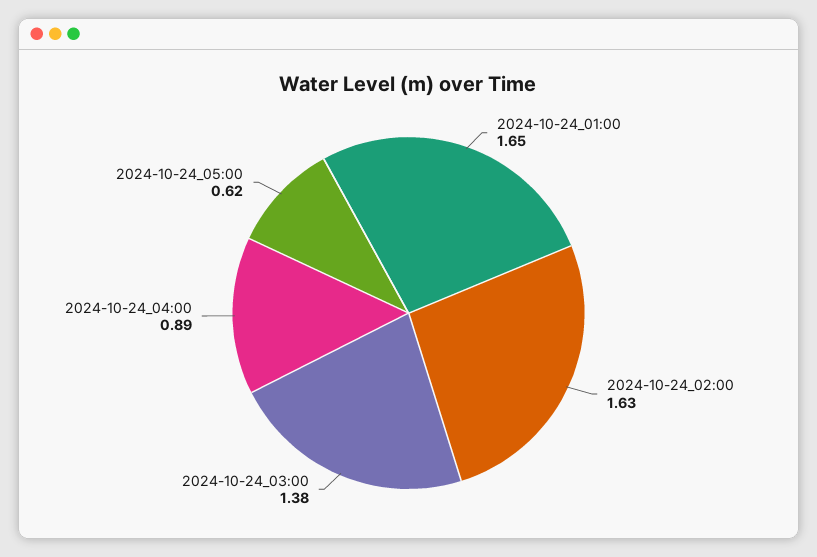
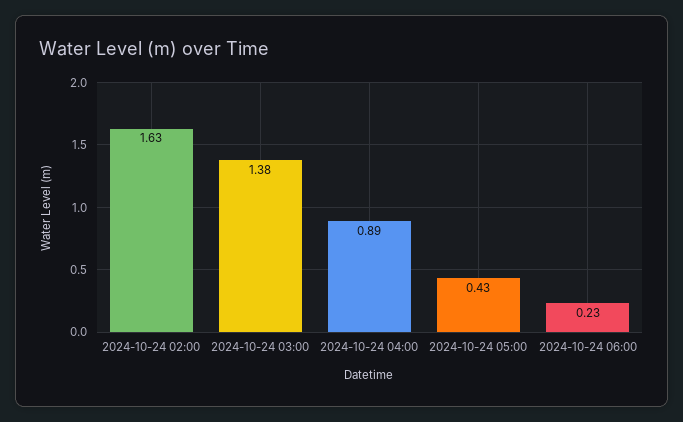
2024-10-24_01:00: 1.65 -> none
2024-10-24_05:00: 0.62 -> 0.43
2024-10-24 06:00: none -> 0.23

